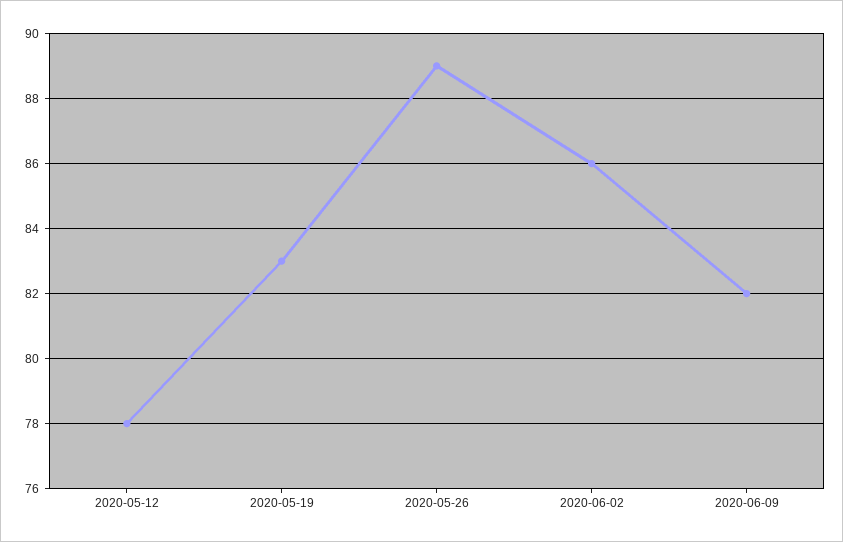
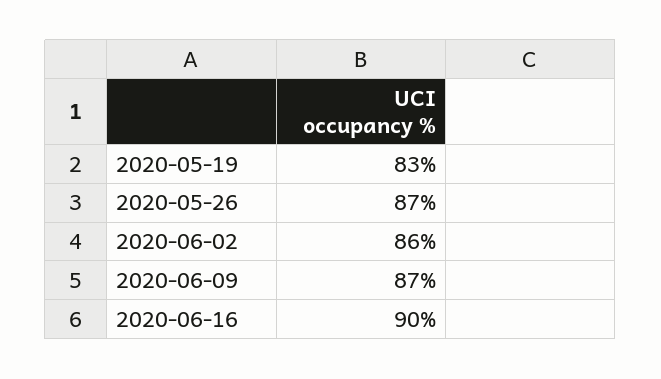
2020-05-12: 78 -> none
2020-05-26: 89 -> 87
2020-06-09: 82 -> 87
2020-06-16: none -> 90

